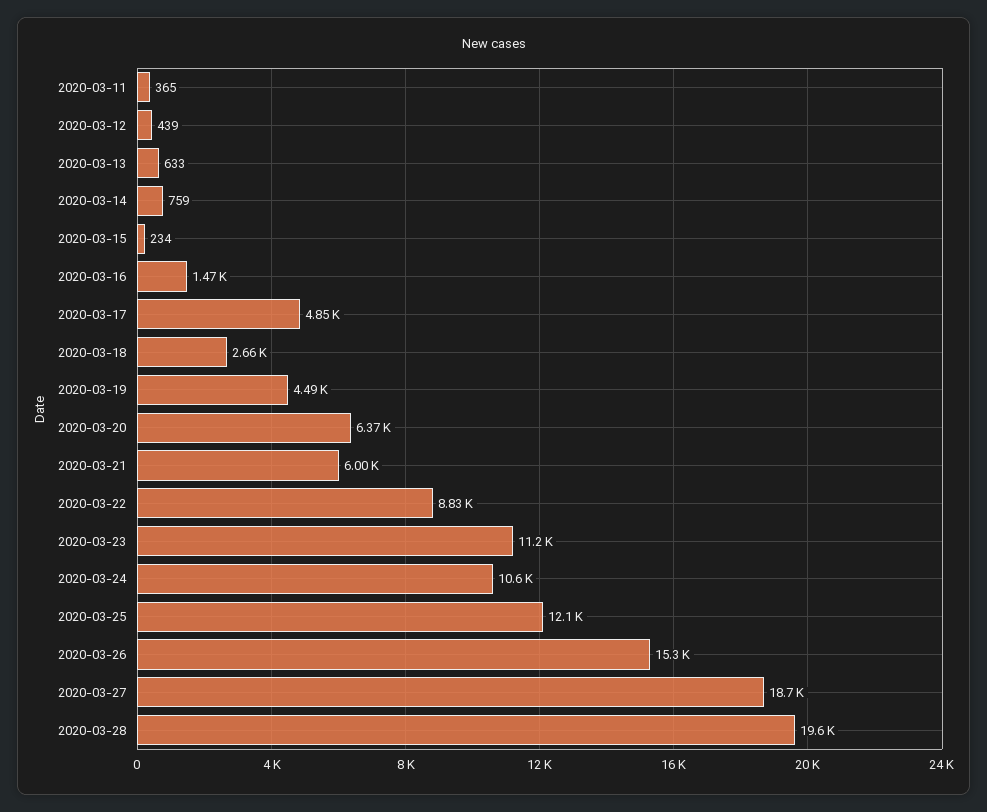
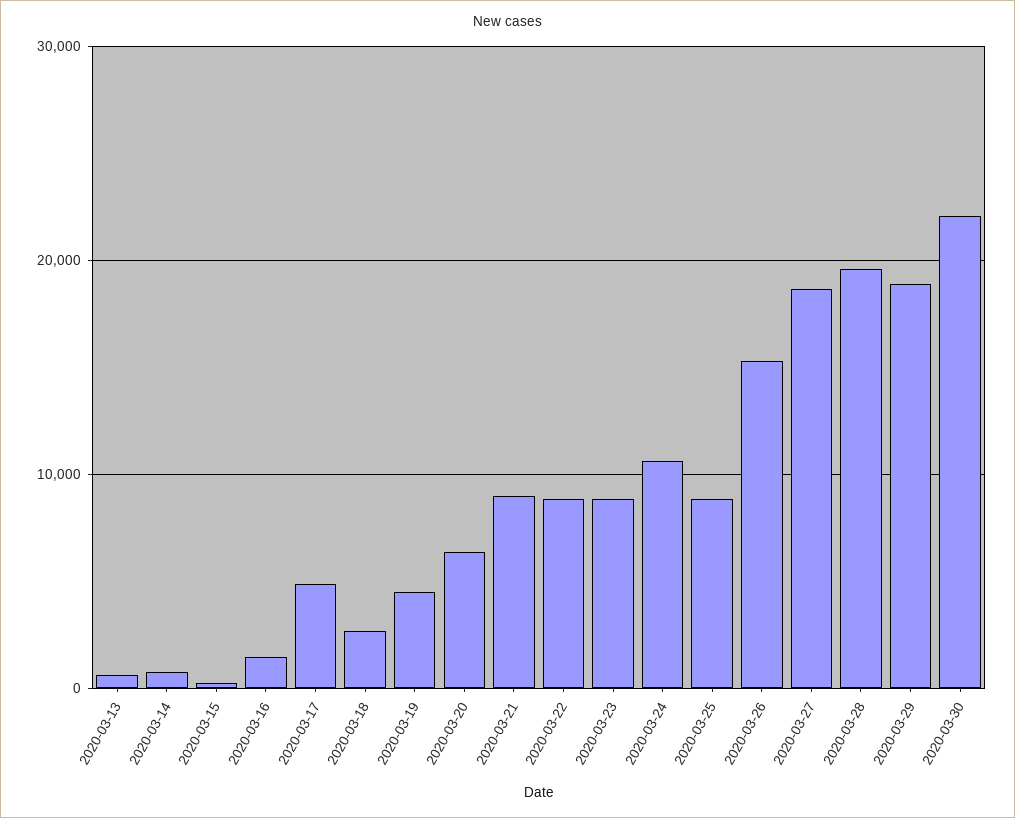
2020-03-11: 365 -> none
2020-03-12: 439 -> none
2020-03-21: 6000 -> 9000
2020-03-23: 11200 -> 9000
2020-03-25: 12100 -> 9000
2020-03-29: none -> 19000
2020-03-30: none -> 22000

